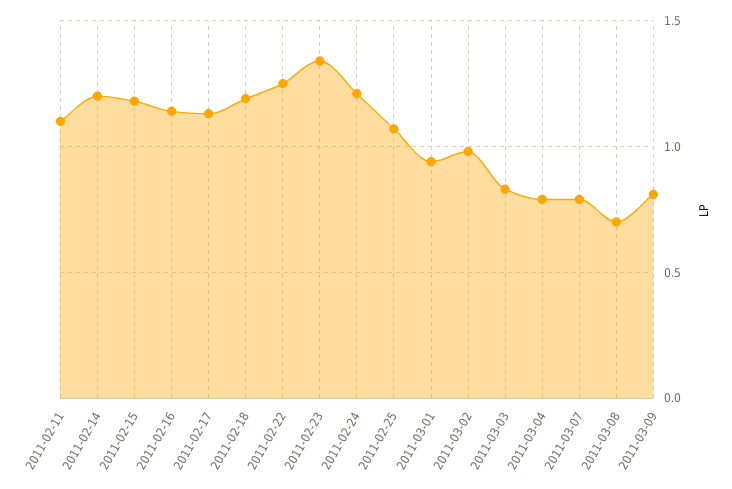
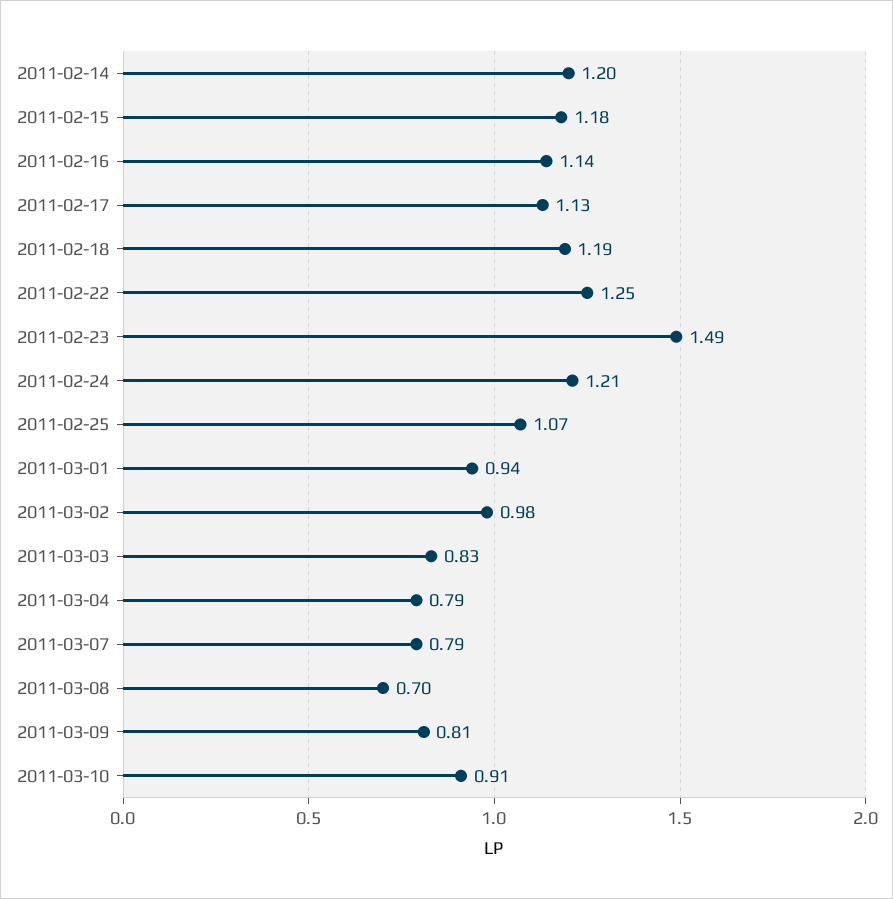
2011-02-11: 1.1 -> none
2011-02-23: 1.35 -> 1.49
2011-03-10: none -> 0.91

